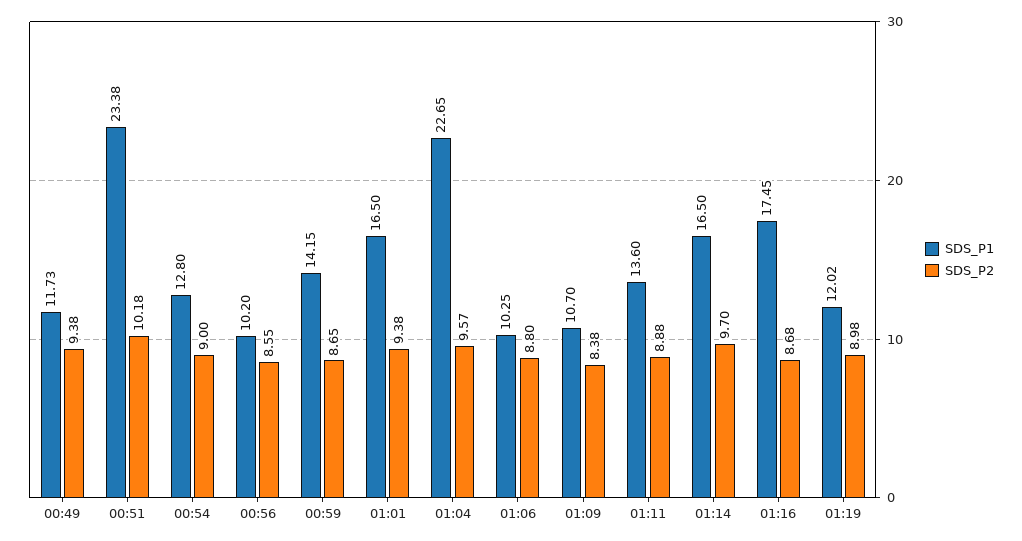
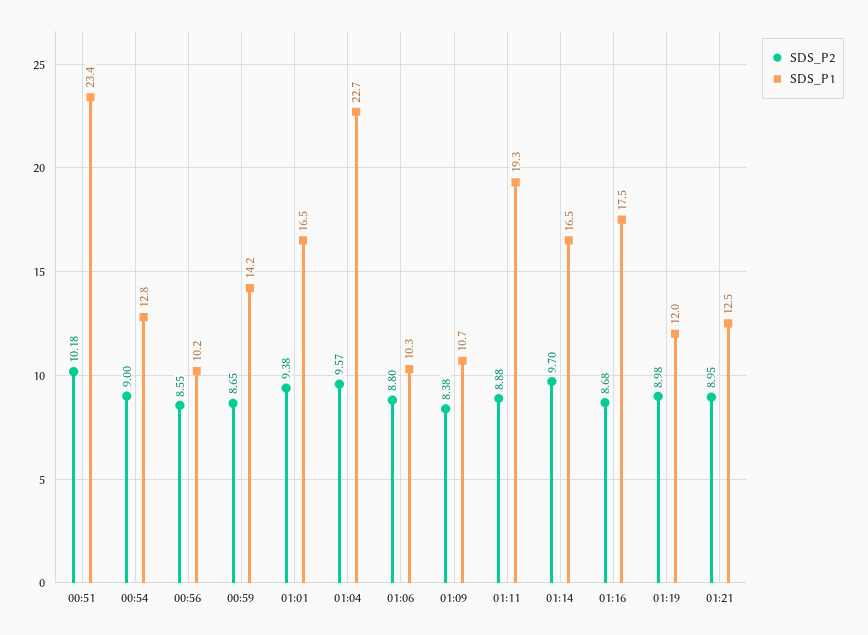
SDS_P1, 00:49: 11.73 -> none
SDS_P2, 00:49: 9.38 -> none
SDS_P1, 01:11: 13.6 -> 19.3
SDS_P2, 01:21: none -> 8.95
SDS_P1, 01:21: none -> 12.5

